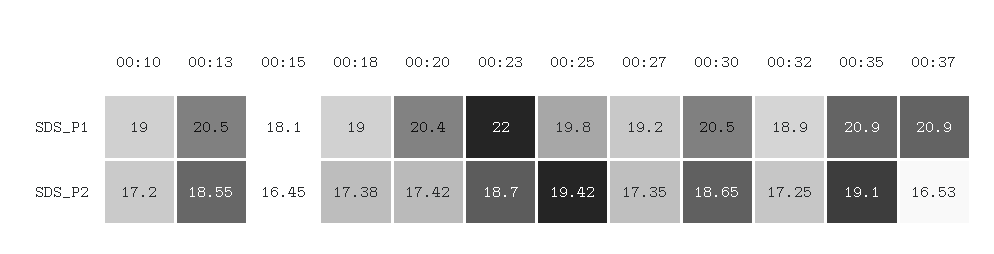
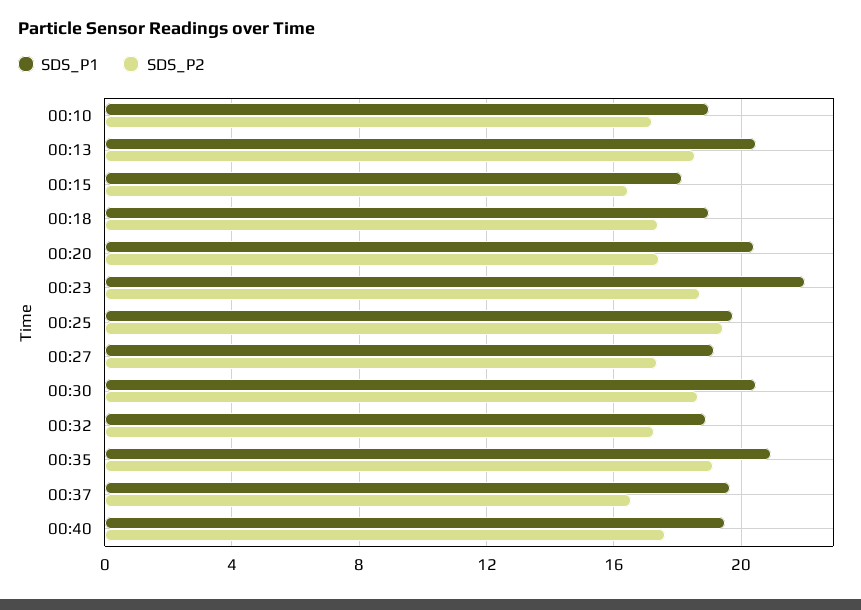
SDS_P1, 00:37: 20.9 -> 19.5
SDS_P1, 00:40: none -> 19.5
SDS_P2, 00:40: none -> 17.5

